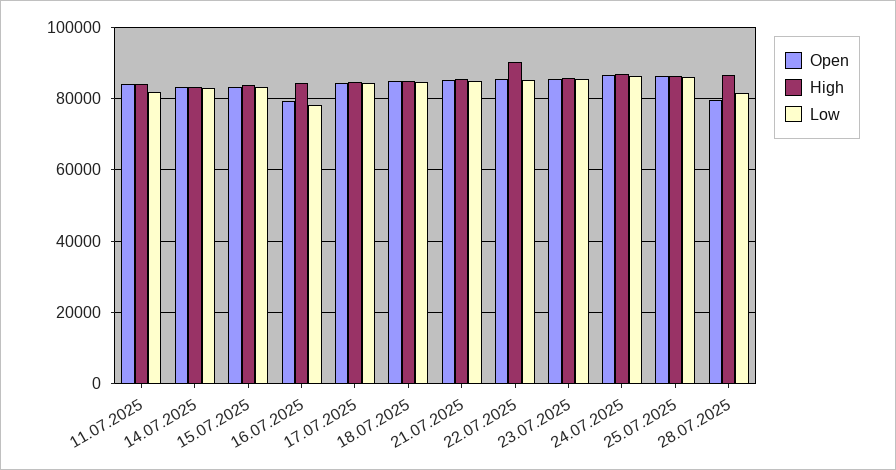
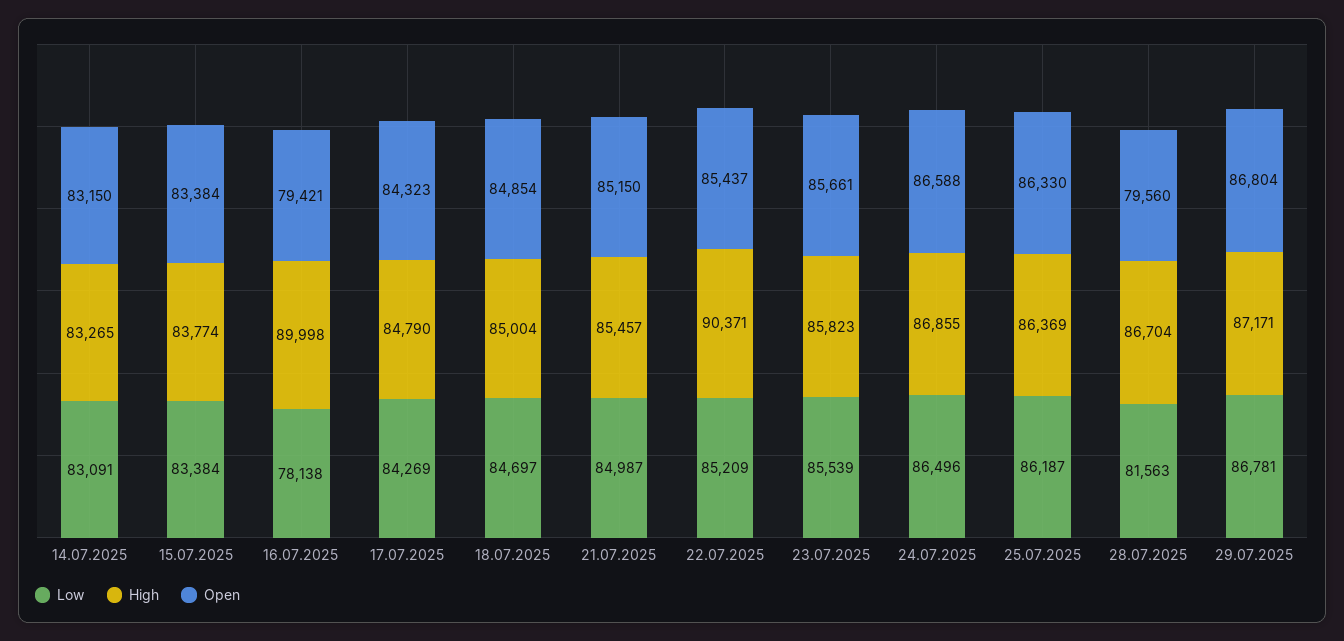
Open, 11.07.2025: 84000 -> none
High, 11.07.2025: 84000 -> none
Low, 11.07.2025: 82000 -> none
High, 16.07.2025: 84000 -> 89998
Low, 29.07.2025: none -> 86781
High, 29.07.2025: none -> 87171
Open, 29.07.2025: none -> 86804

